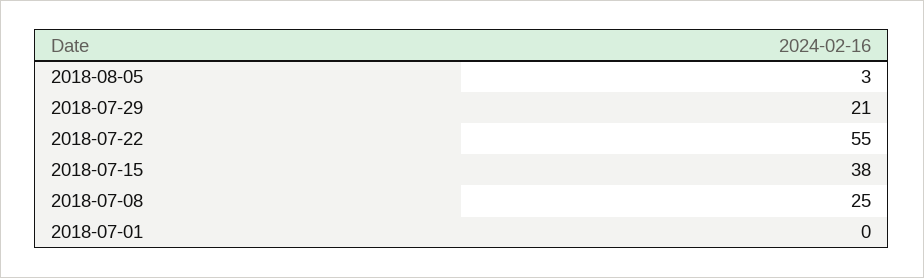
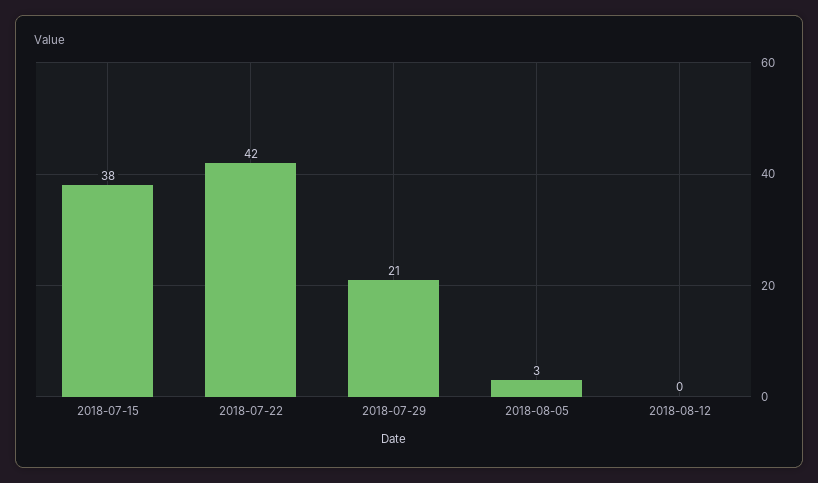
2018-07-22: 55 -> 42
2018-07-08: 25 -> none
2018-07-01: 0 -> none
2018-08-12: none -> 0

